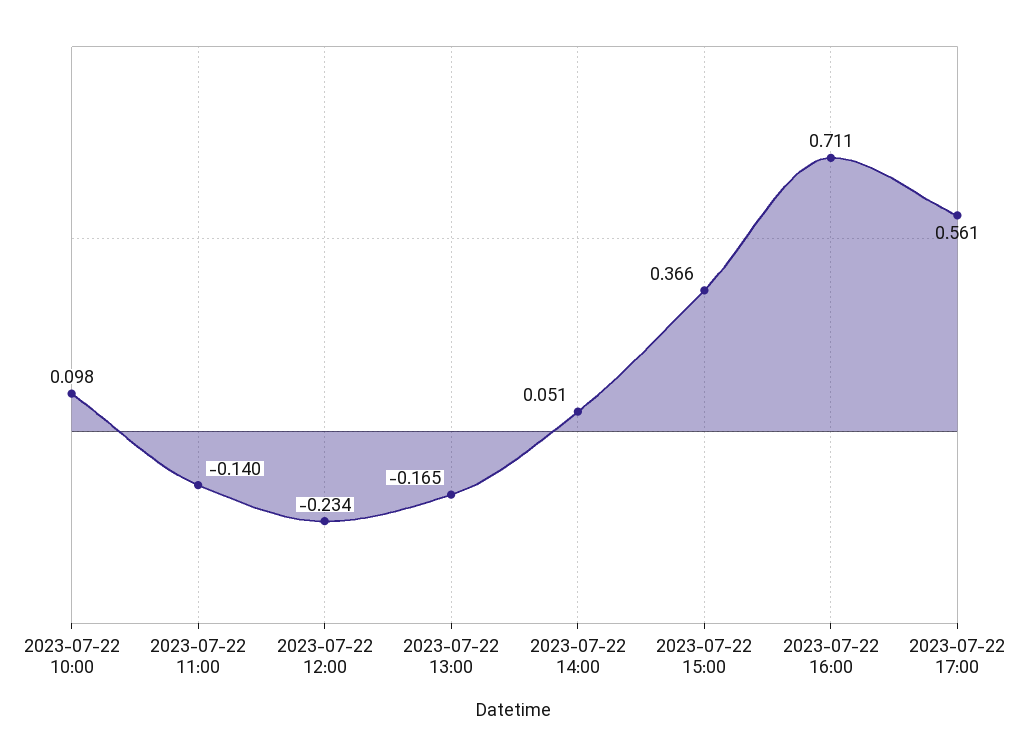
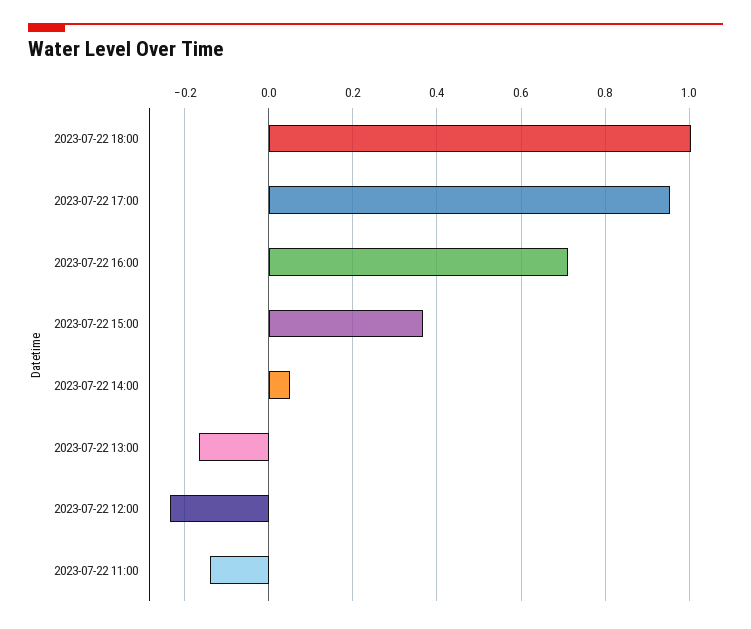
2023-07-22 10:00: 0.098 -> none
2023-07-22 17:00: 0.561 -> 0.96
2023-07-22 18:00: none -> 1

